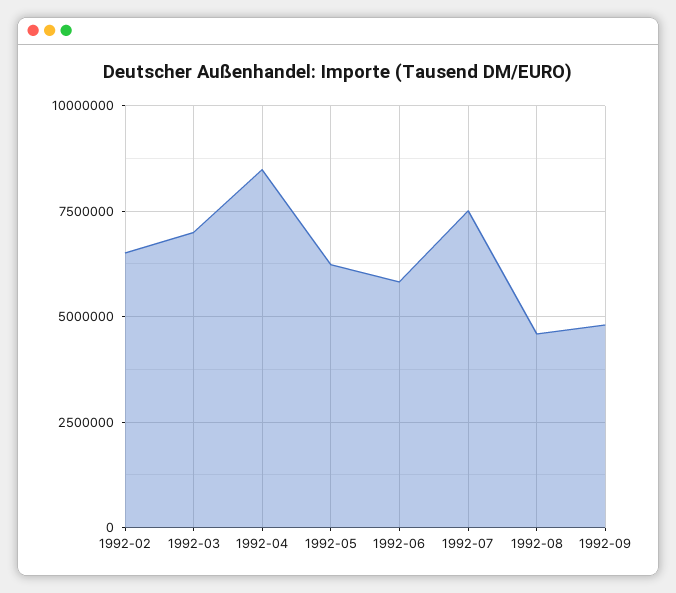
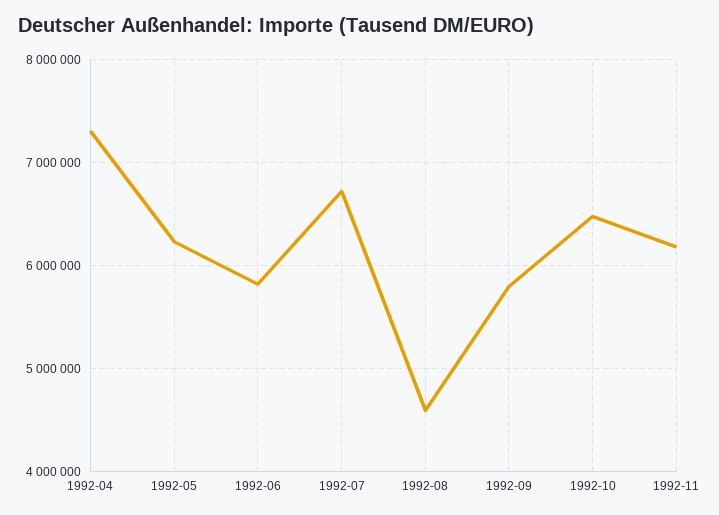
1992-02: 6500000 -> none
1992-03: 7000000 -> none
1992-04: 8500000 -> 7300000
1992-07: 7500000 -> 6700000
1992-09: 4750000 -> 5800000
1992-10: none -> 6500000
1992-11: none -> 6200000

